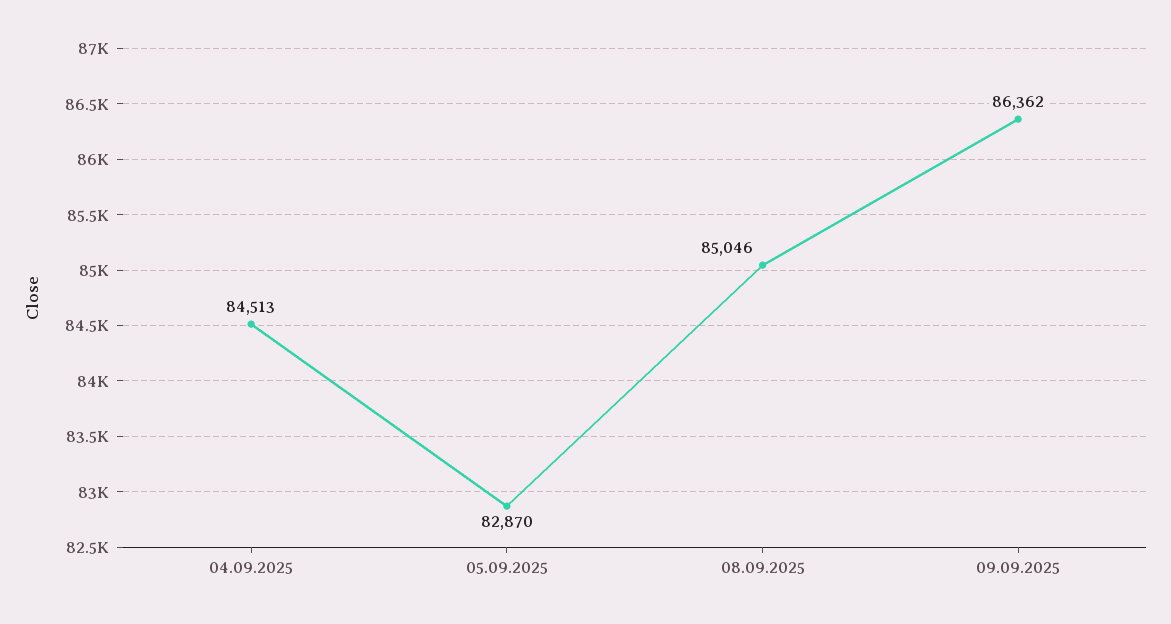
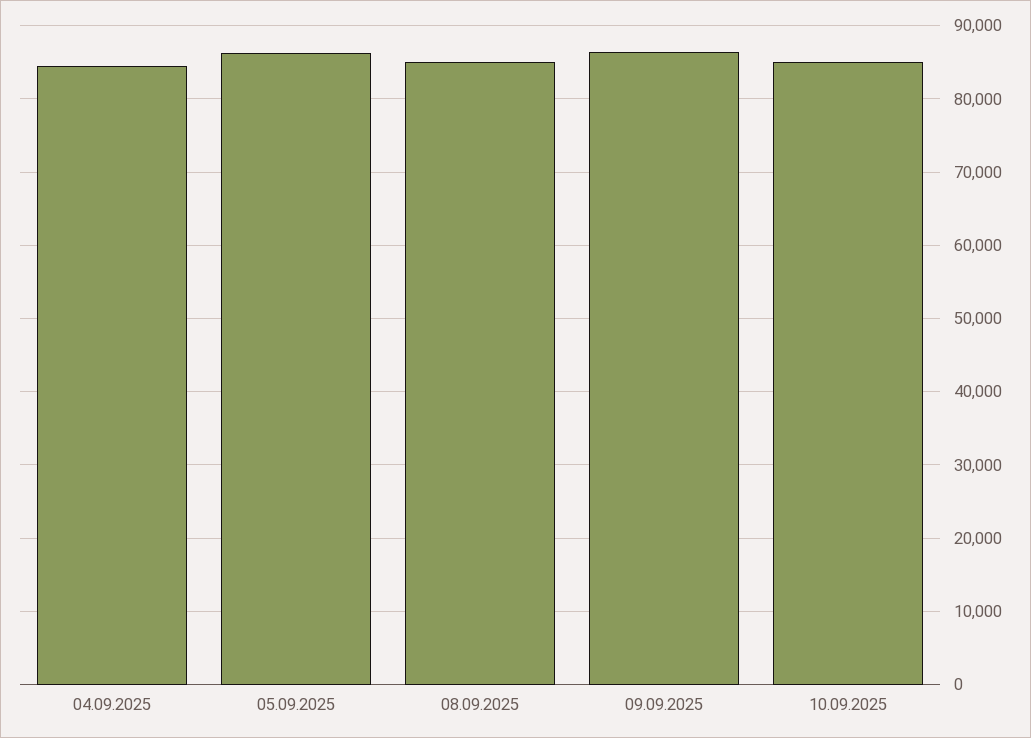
05.09.2025: 82870 -> 86000
10.09.2025: none -> 85000

